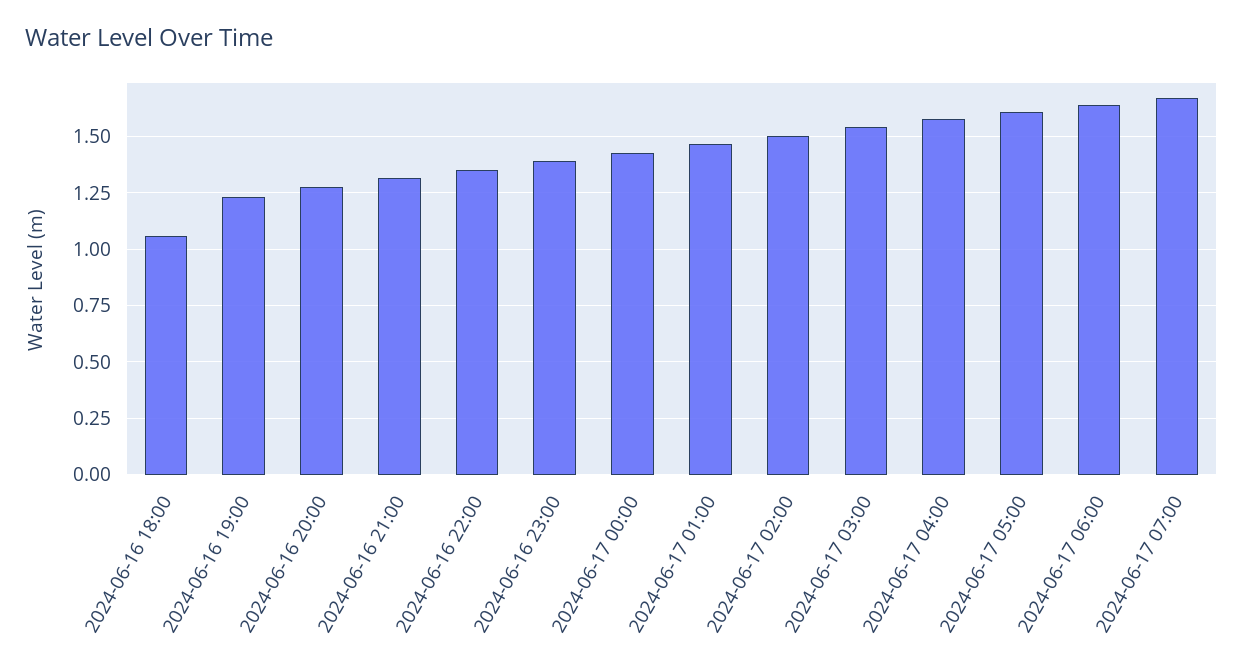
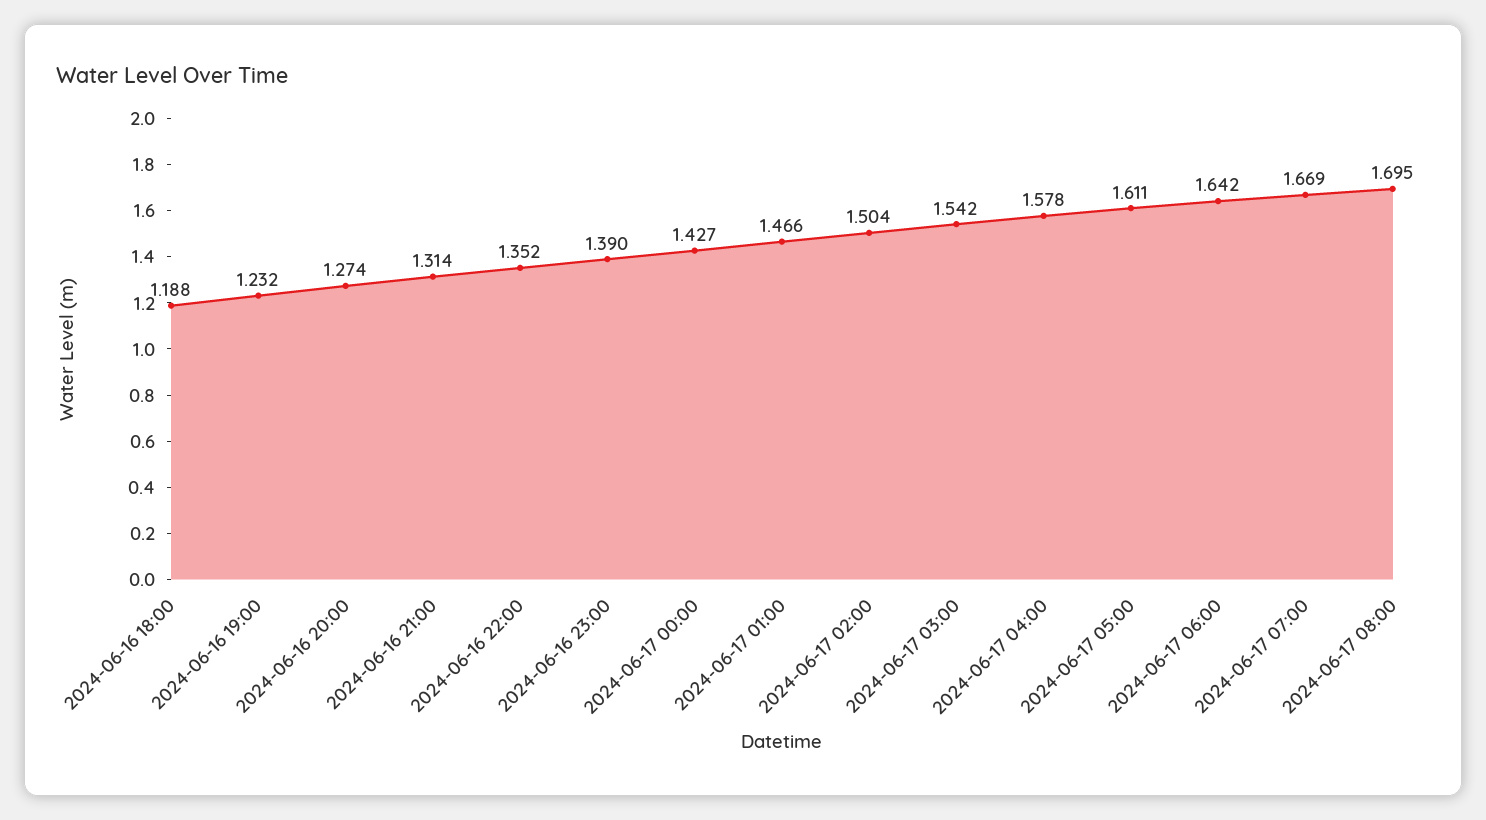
2024-06-16 18:00: 1.05 -> 1.188
2024-06-17 08:00: none -> 1.695

